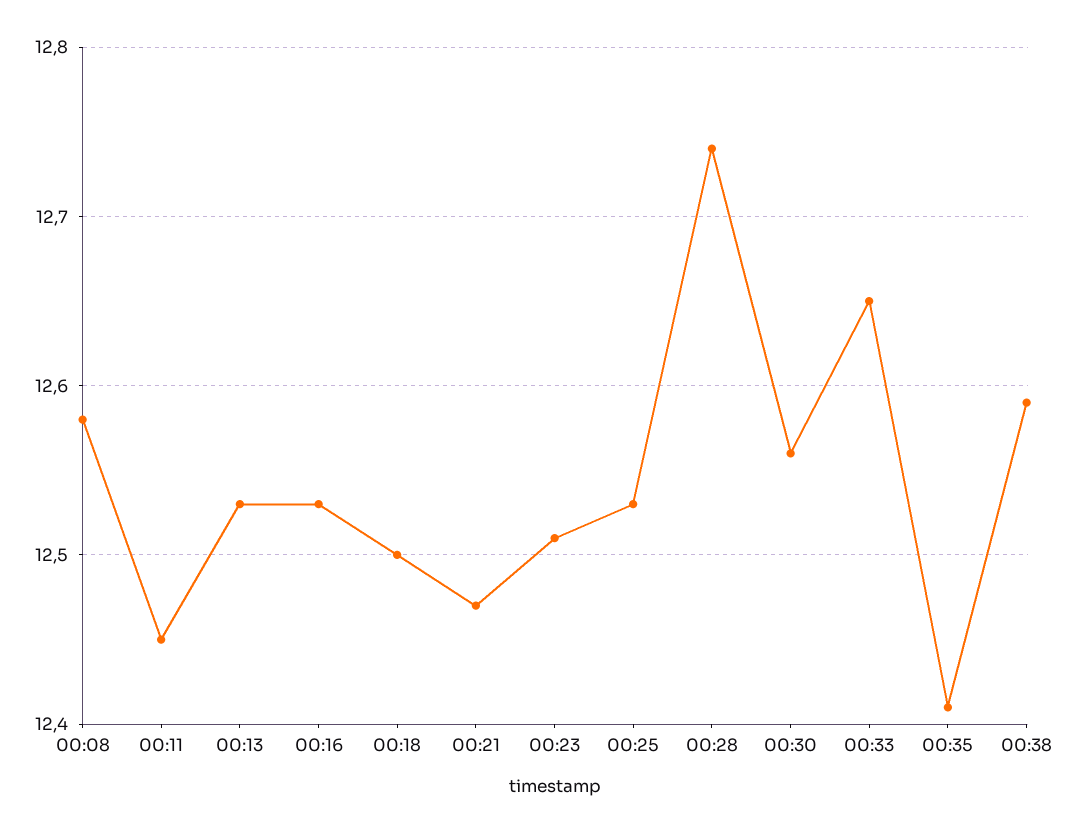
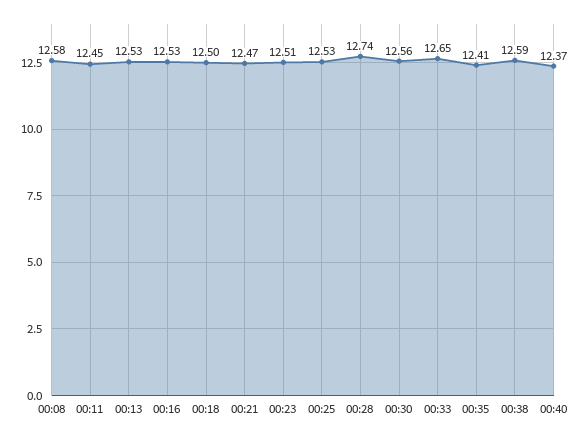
00:40: none -> 12.37

